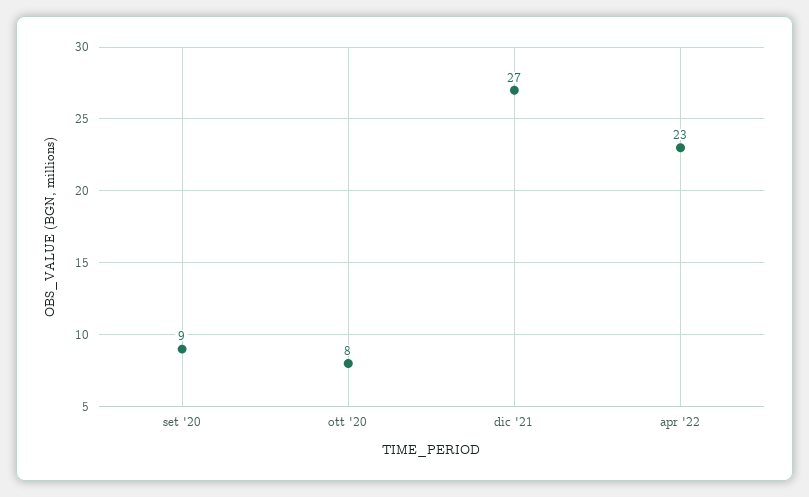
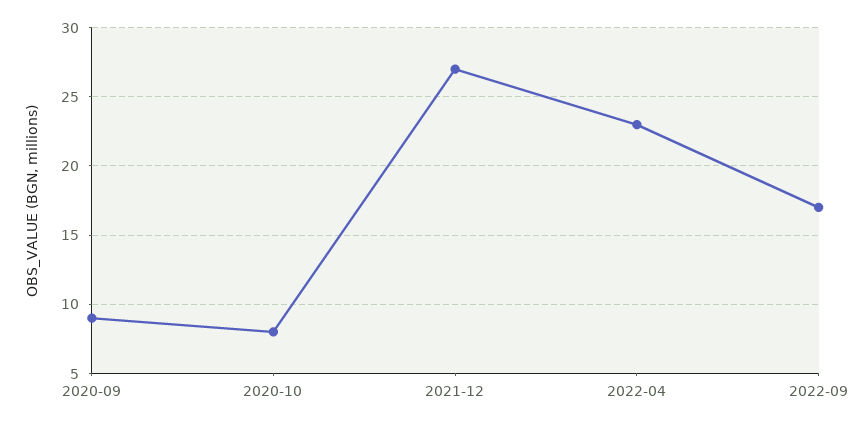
2022-09: none -> 17

